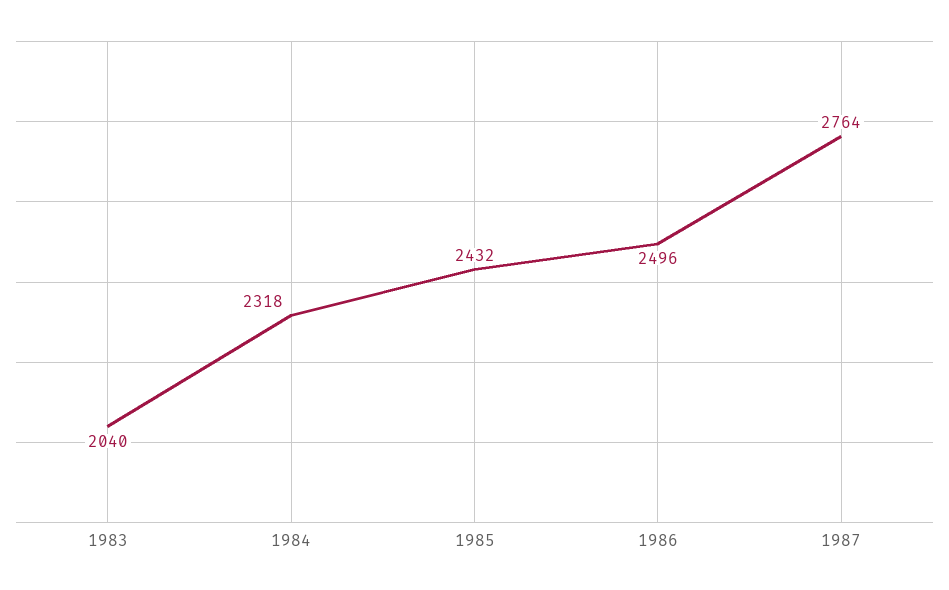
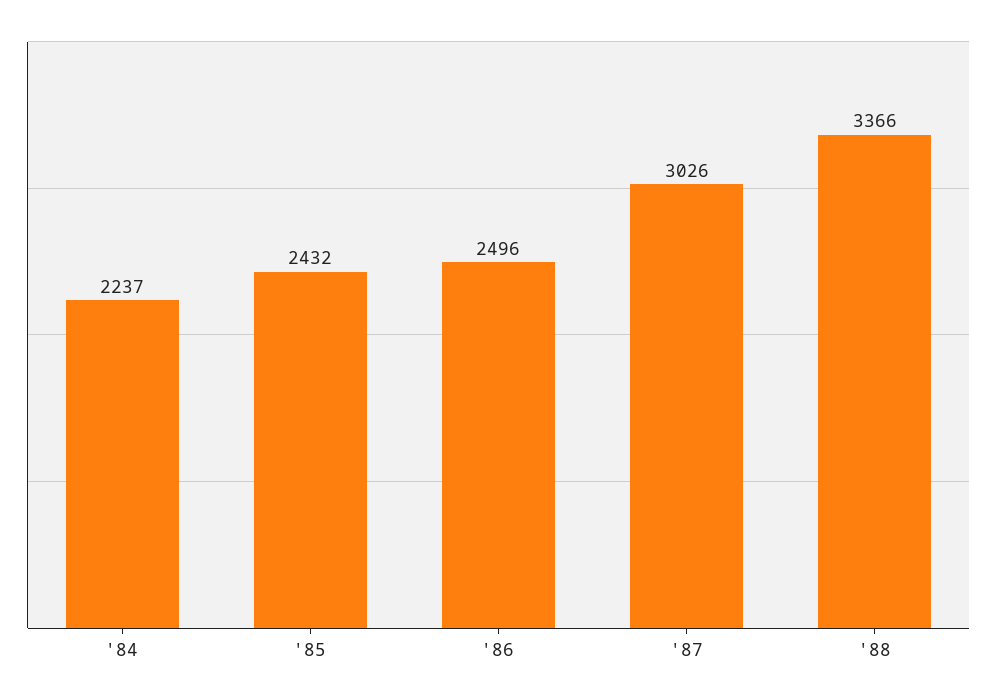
1983: 2040 -> none
1984: 2318 -> 2237
1987: 2764 -> 3026
'88: none -> 3366

